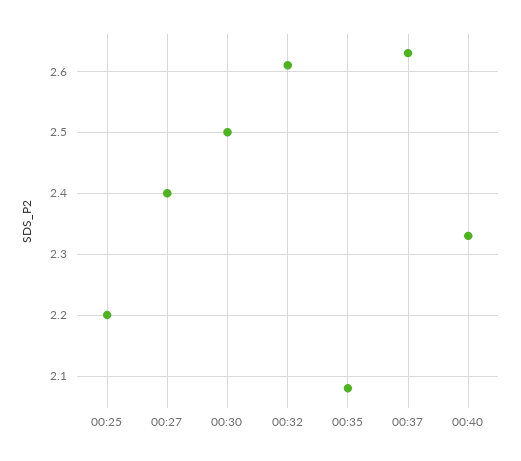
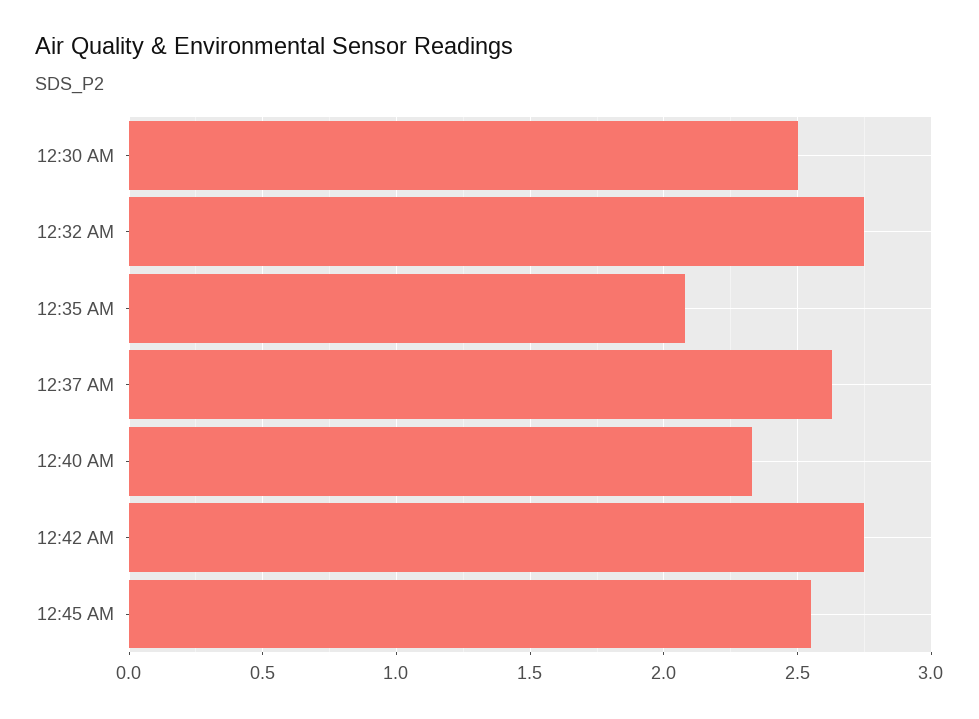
00:25: 2.2 -> none
00:27: 2.4 -> none
00:32: 2.61 -> 2.75
12:42 AM: none -> 2.75
12:45 AM: none -> 2.55

